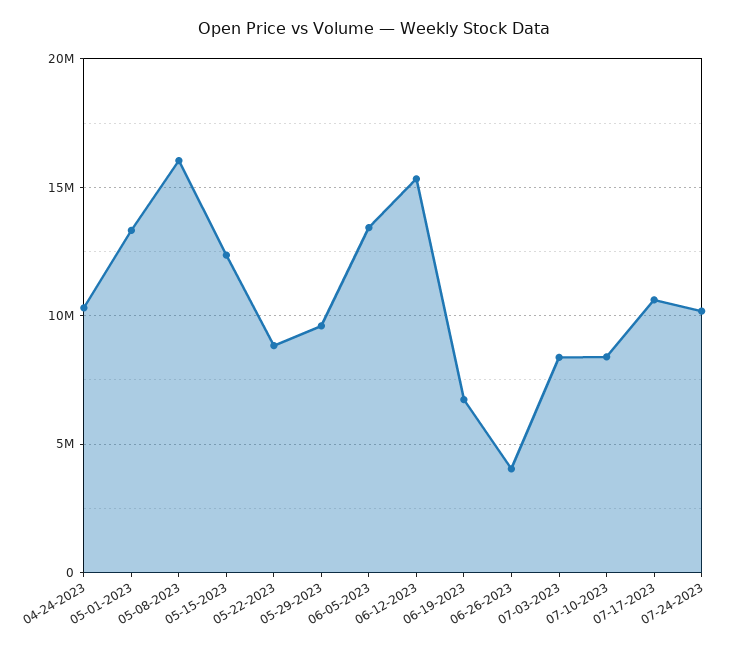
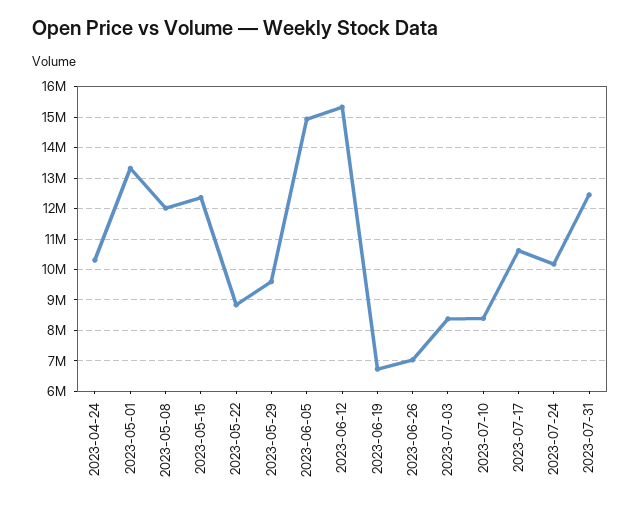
05-08-2023: 16000000 -> 12000000
06-05-2023: 13500000 -> 15000000
06-26-2023: 4000000 -> 7000000
2023-07-31: none -> 12400000

